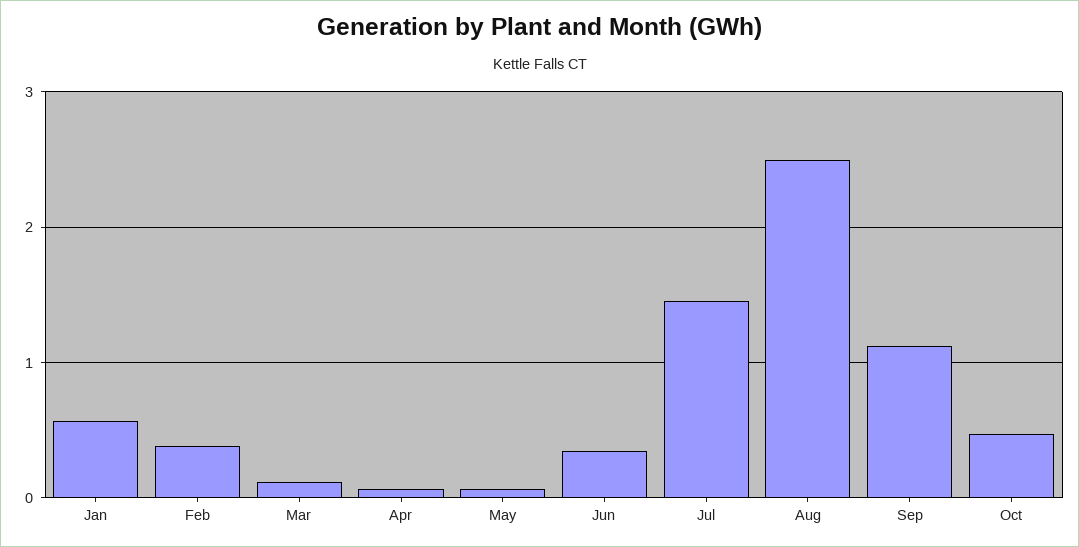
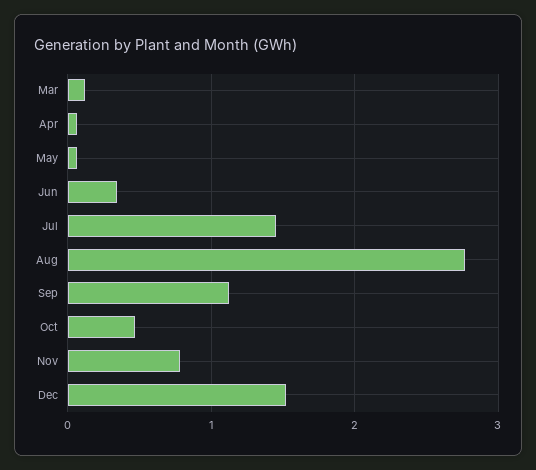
Jan: 0.6 -> none
Feb: 0.4 -> none
Aug: 2.5 -> 2.8
Nov: none -> 0.8
Dec: none -> 1.5

